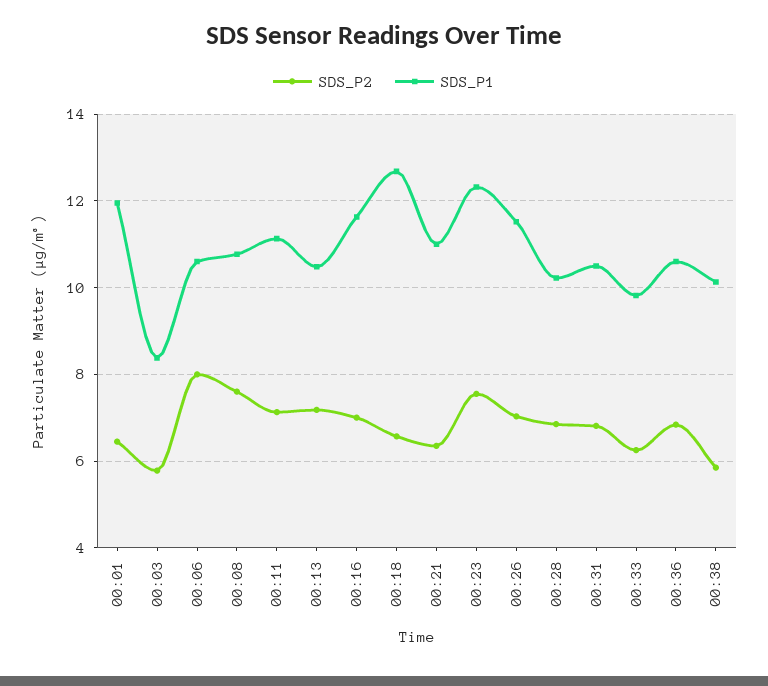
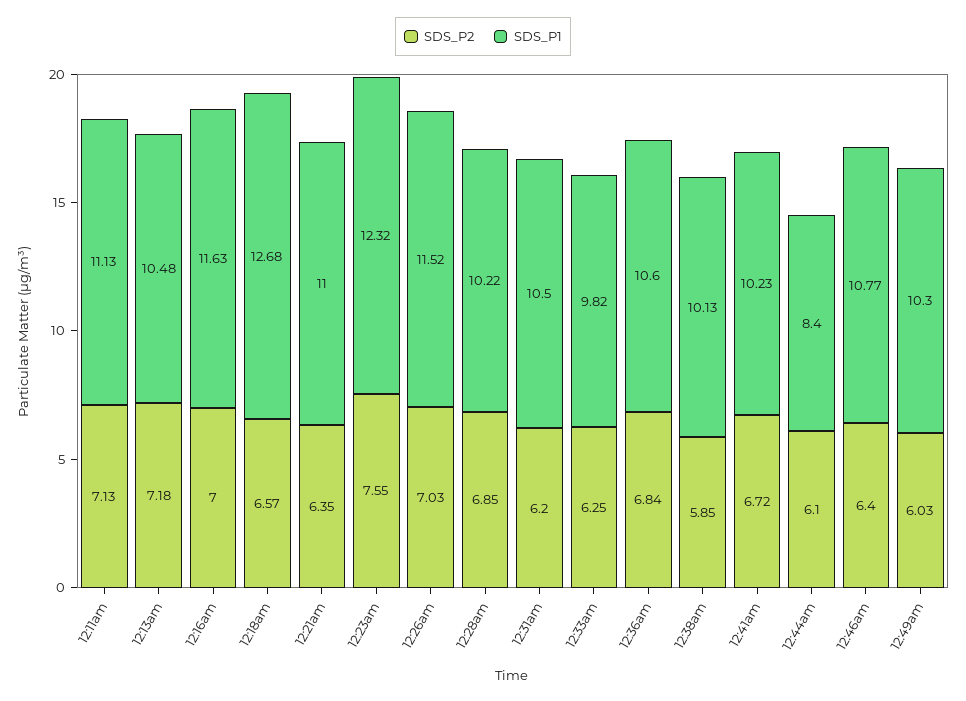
SDS_P2, 00:01: 6.4 -> none
SDS_P1, 00:01: 12 -> none
SDS_P2, 00:03: 5.8 -> none
SDS_P1, 00:03: 8.4 -> none
SDS_P2, 00:06: 8 -> none
SDS_P1, 00:06: 10.6 -> none
SDS_P2, 00:08: 7.6 -> none
SDS_P1, 00:08: 10.8 -> none
SDS_P2, 00:31: 6.8 -> 6.2
SDS_P2, 12:41am: none -> 6.72
SDS_P1, 12:41am: none -> 10.23
SDS_P2, 12:44am: none -> 6.1
SDS_P1, 12:44am: none -> 8.4
SDS_P2, 12:46am: none -> 6.4
SDS_P1, 12:46am: none -> 10.77
SDS_P2, 12:49am: none -> 6.03
SDS_P1, 12:49am: none -> 10.3

